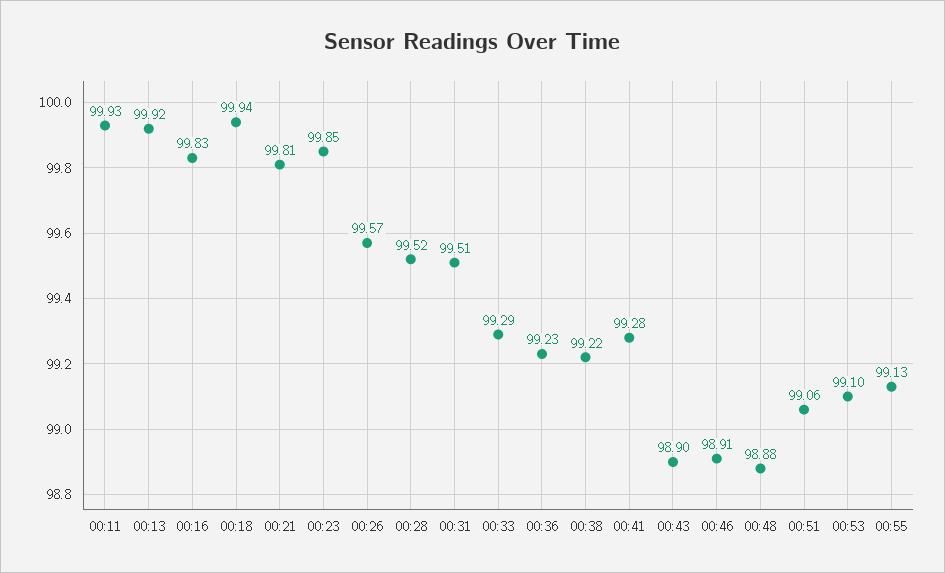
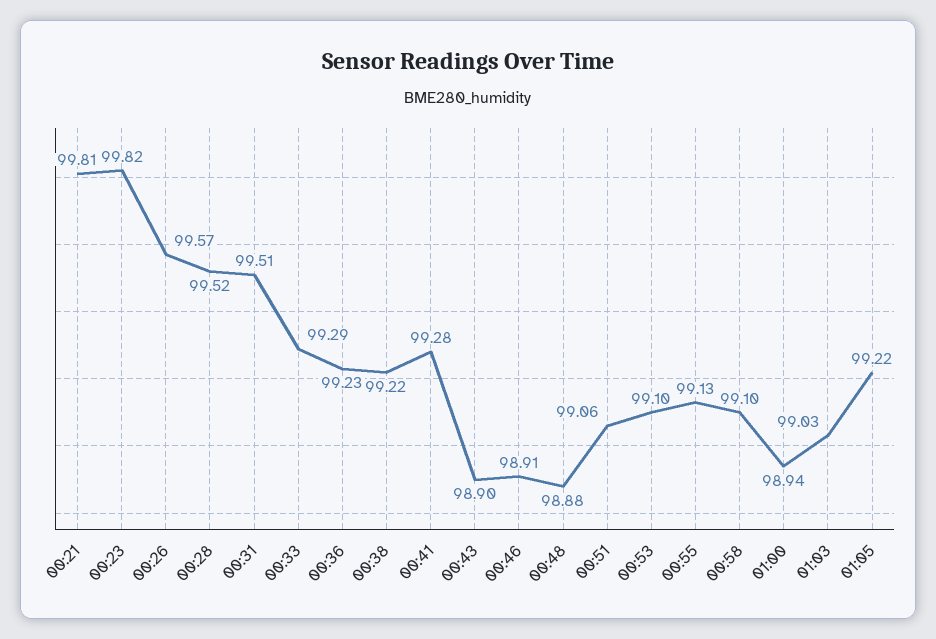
00:11: 99.93 -> none
00:13: 99.92 -> none
00:16: 99.83 -> none
00:18: 99.94 -> none
00:23: 99.85 -> 99.82
00:58: none -> 99.1
01:00: none -> 98.94
01:03: none -> 99.03
01:05: none -> 99.22

